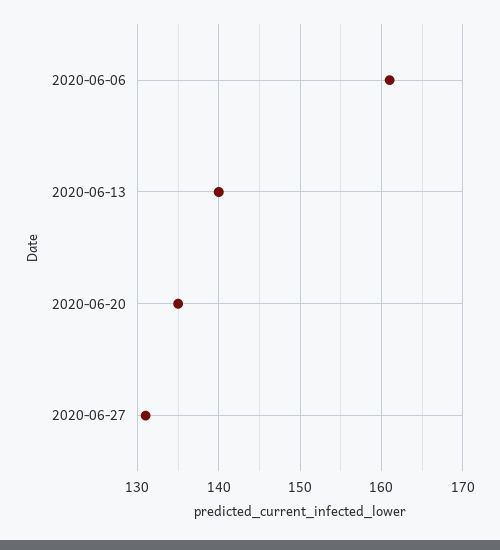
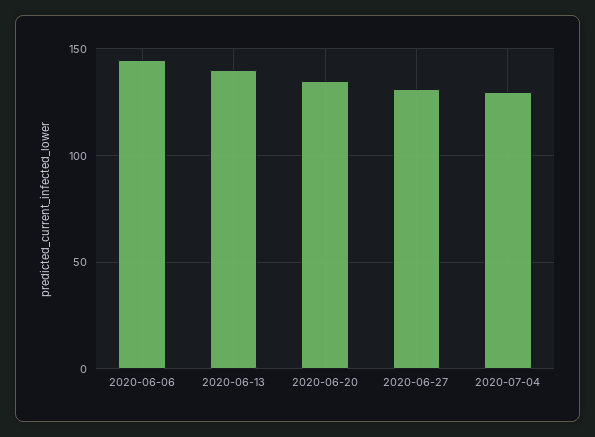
2020-06-06: 161 -> 145
2020-07-04: none -> 130

